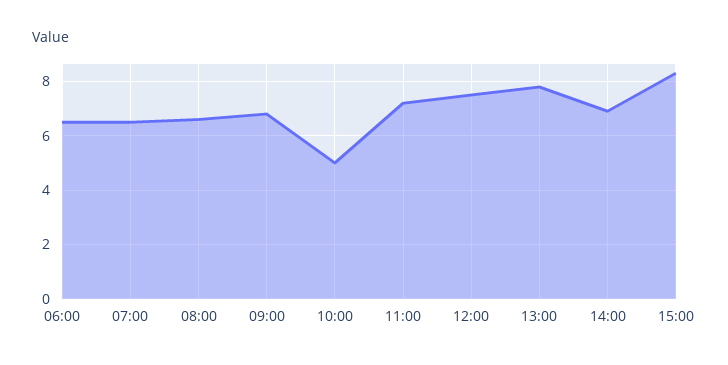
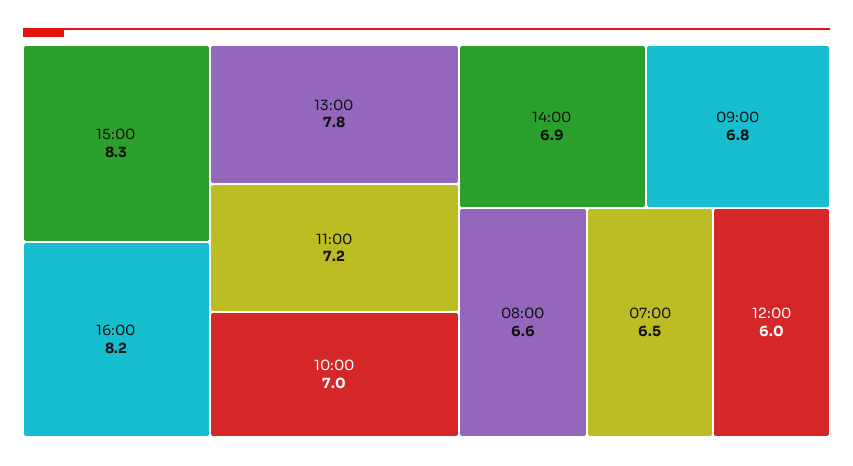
06:00: 6.5 -> none
10:00: 5 -> 7
12:00: 7.5 -> 6
16:00: none -> 8.2

